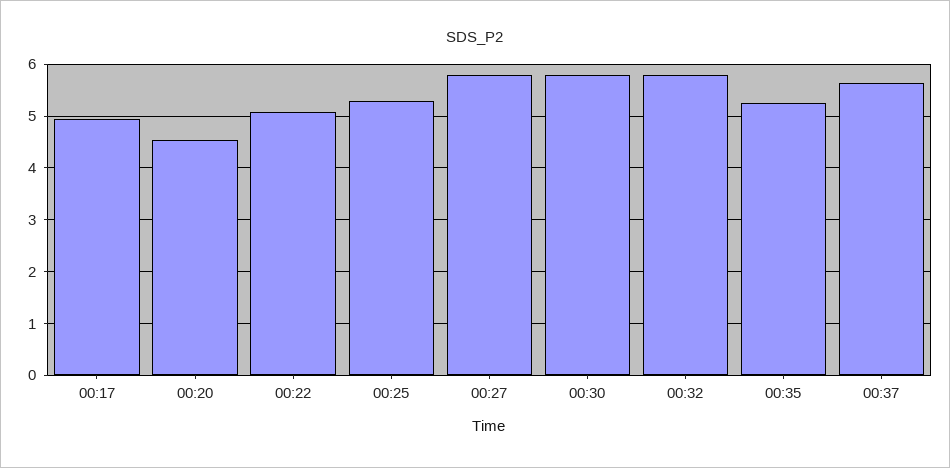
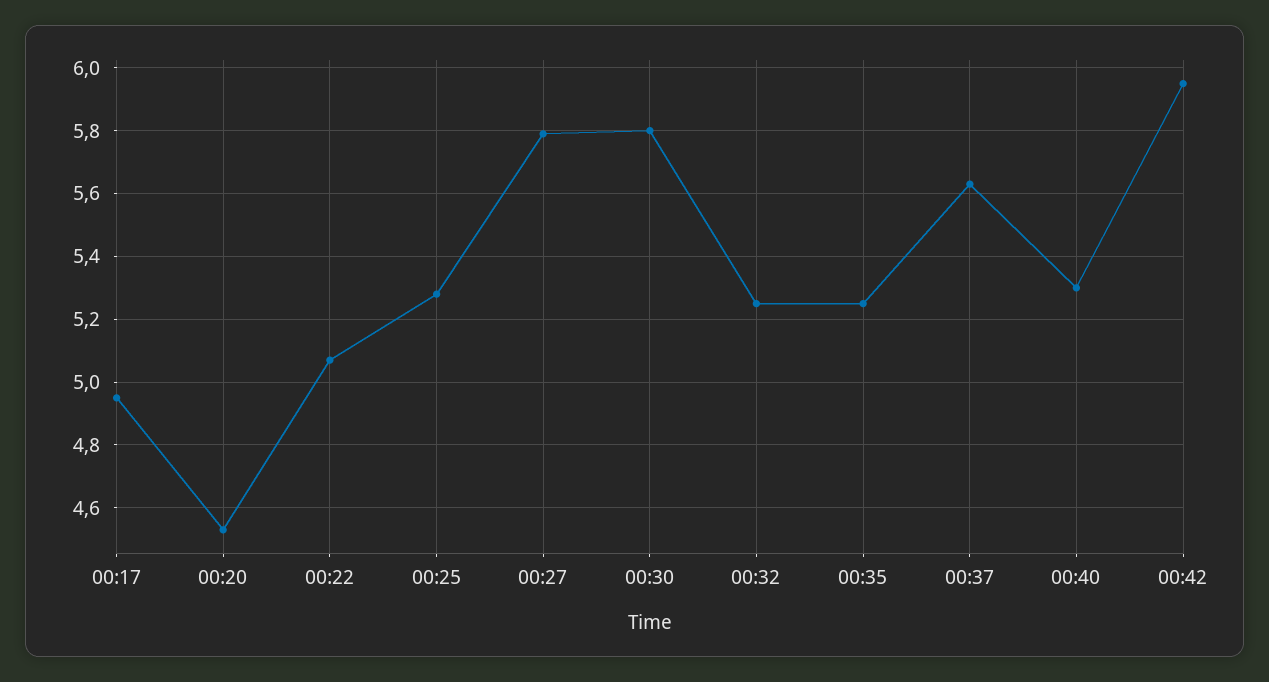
00:32: 5.8 -> 5.25
00:40: none -> 5.3
00:42: none -> 5.95

